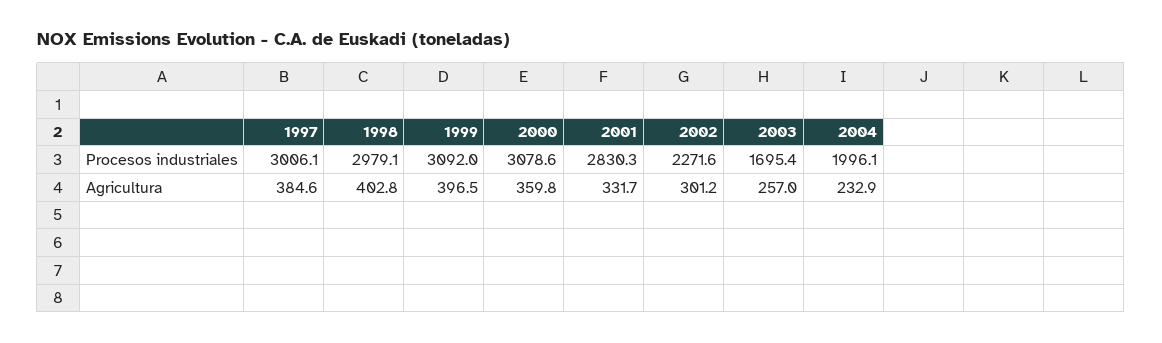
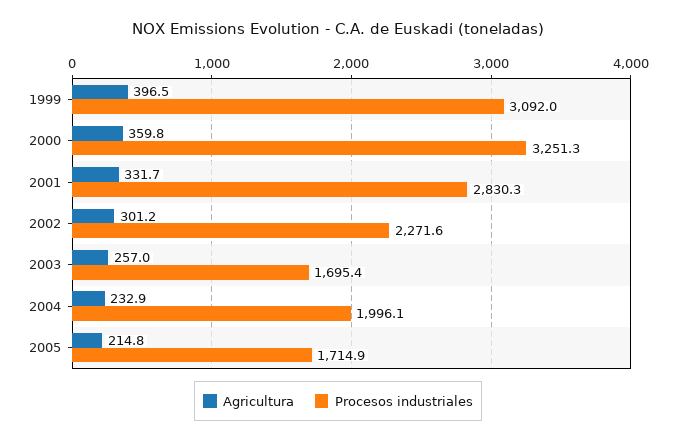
Procesos industriales, 1997: 3006.1 -> none
Procesos industriales, 1998: 2979.1 -> none
Procesos industriales, 2000: 3078.6 -> 3251.3
Agricultura, 1997: 384.6 -> none
Agricultura, 1998: 402.8 -> none
Agricultura, 2005: none -> 214.8
Procesos industriales, 2005: none -> 1714.9

